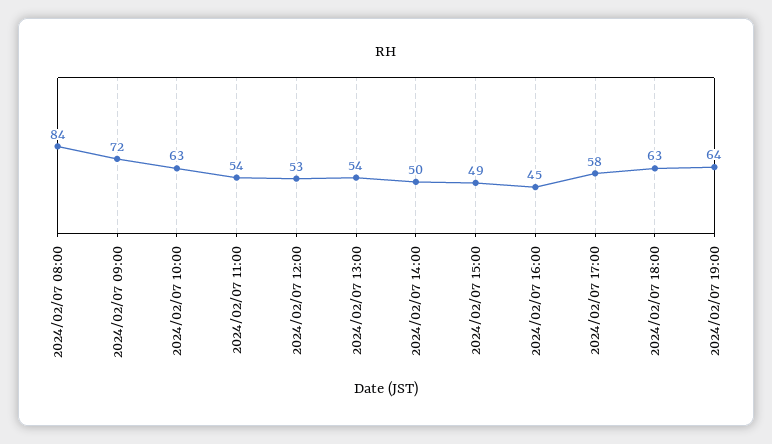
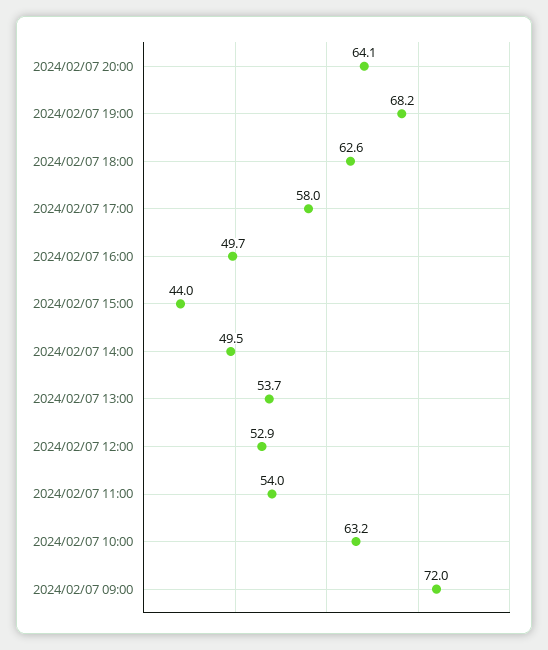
2024/02/07 08:00: 84 -> none
2024/02/07 15:00: 49 -> 44
2024/02/07 16:00: 45 -> 49.7
2024/02/07 19:00: 64 -> 68.2
2024/02/07 20:00: none -> 64.1

